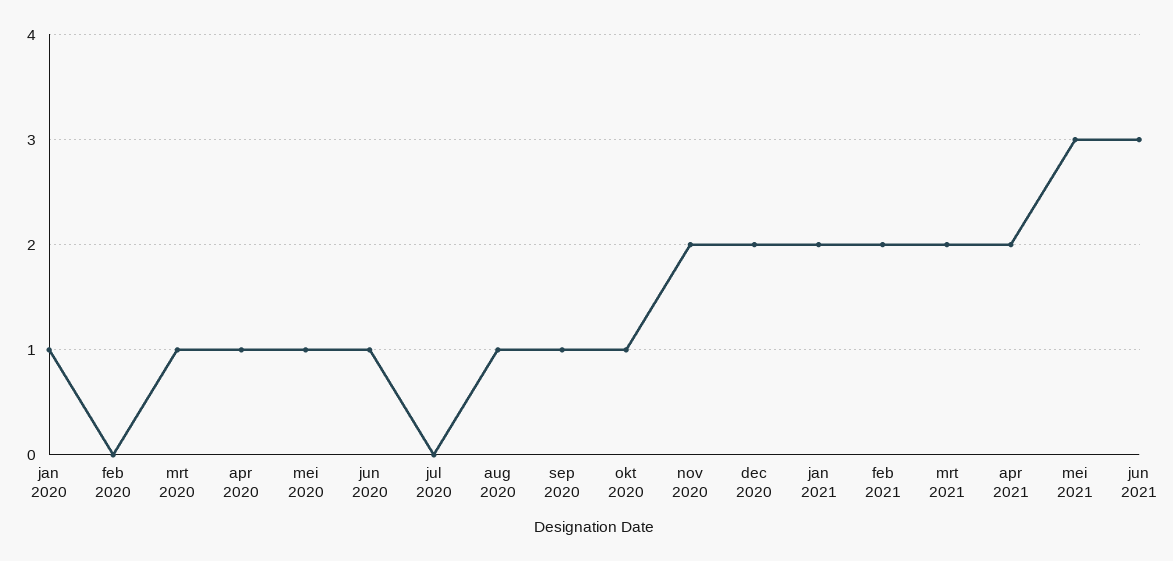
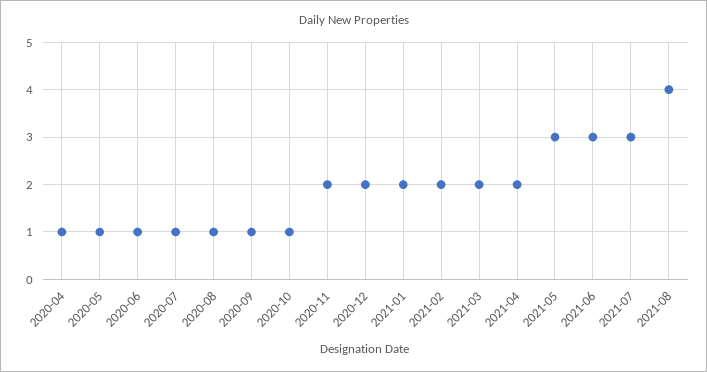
jan 2020: 1 -> none
feb 2020: 0 -> none
mrt 2020: 1 -> none
jul 2020: 0 -> 1
2021-07: none -> 3
2021-08: none -> 4

